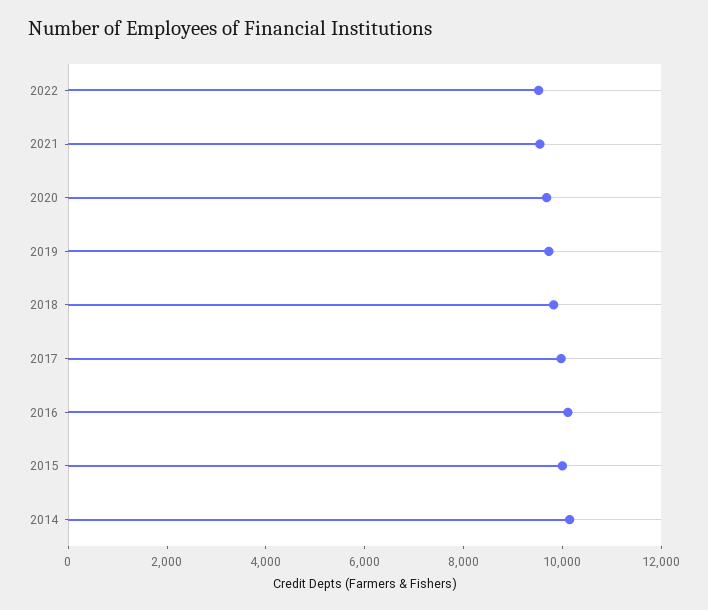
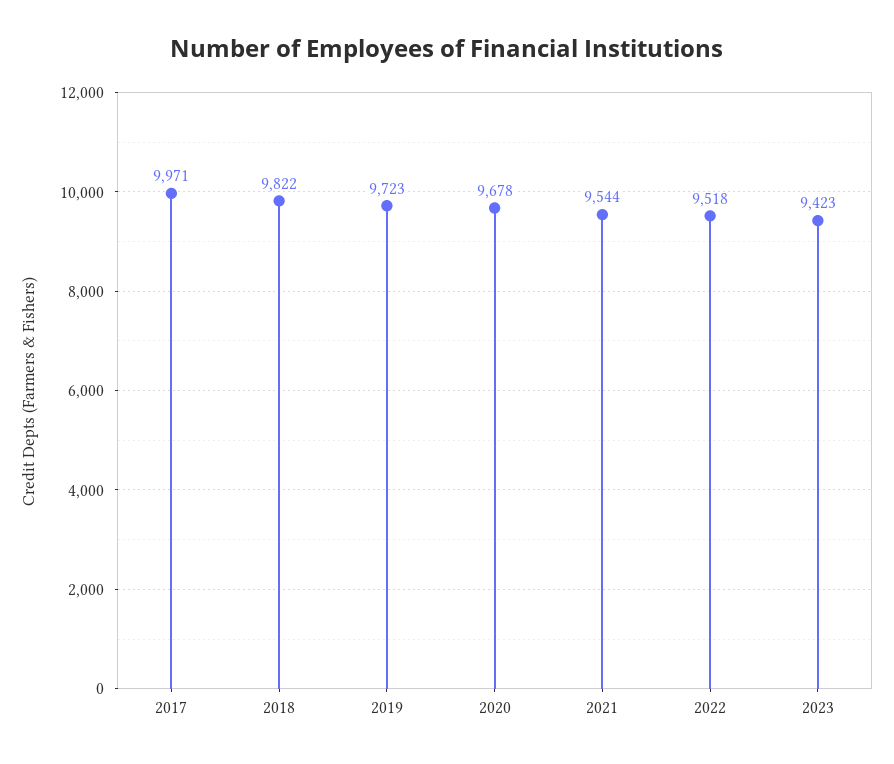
2016: 10000 -> none
2015: 10000 -> none
2014: 10000 -> none
2023: none -> 9423

